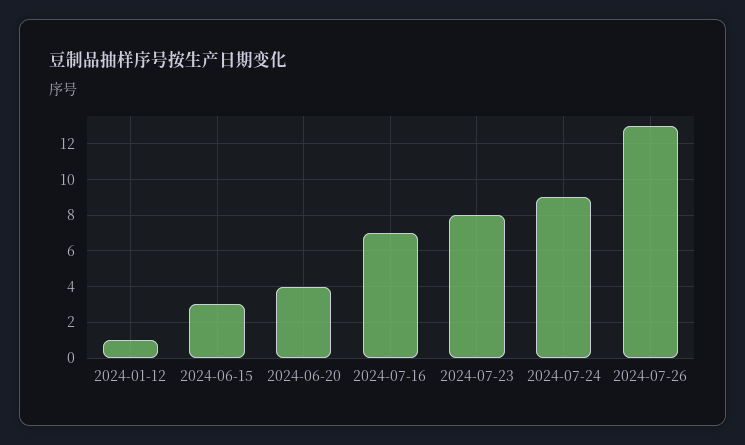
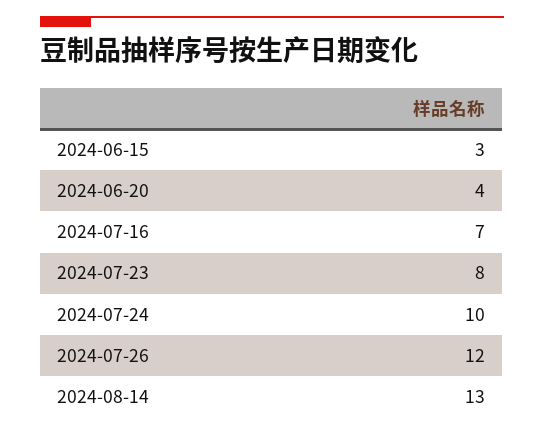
2024-01-12: 1 -> none
2024-07-24: 9 -> 10
2024-07-26: 13 -> 12
2024-08-14: none -> 13

